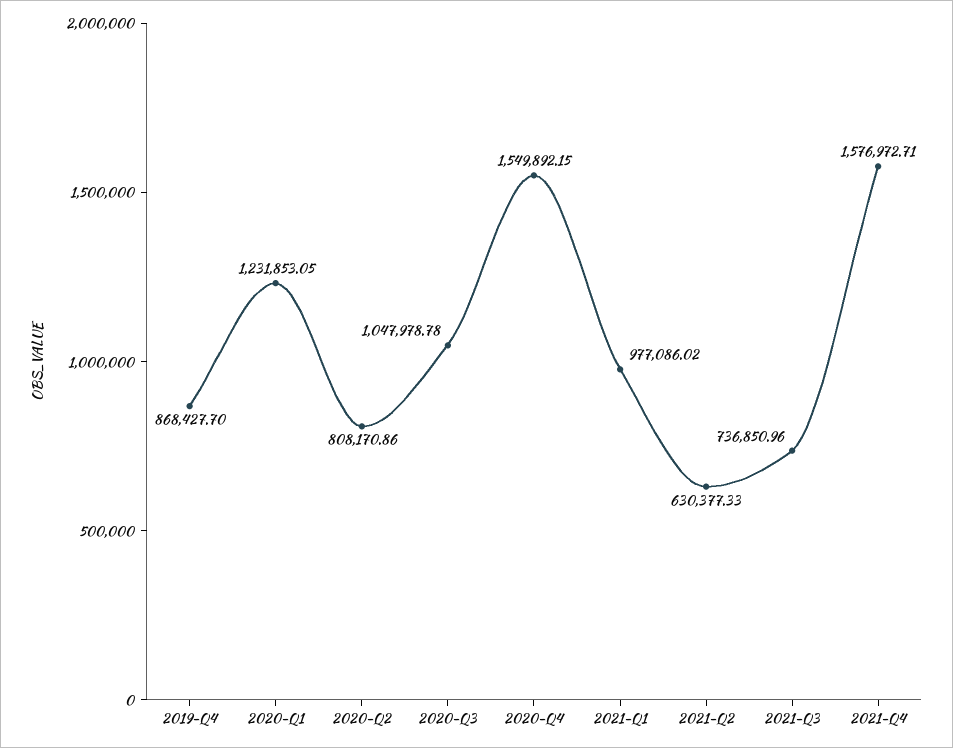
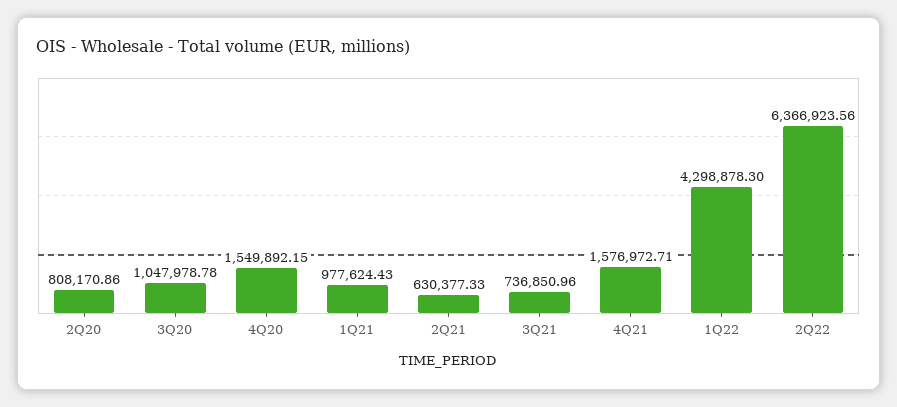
2019-Q4: 868427.7 -> none
2020-Q1: 1231853.05 -> none
2021-Q1: 977086.02 -> 977624.43
1Q22: none -> 4298878.3
2Q22: none -> 6366923.56

